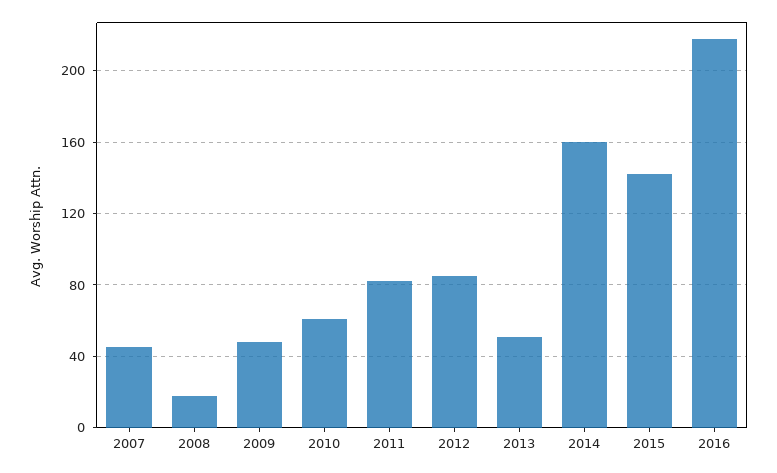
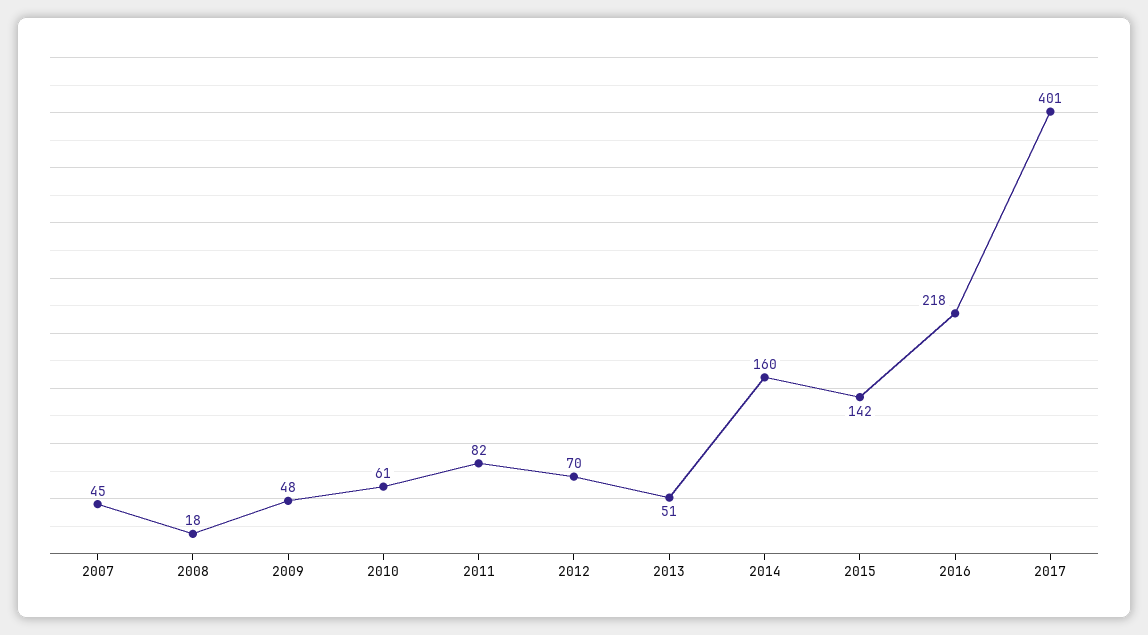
2012: 85 -> 70
2017: none -> 401

